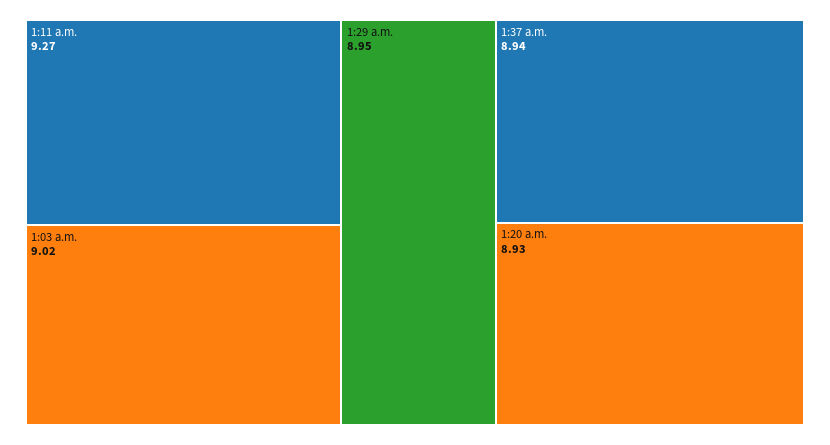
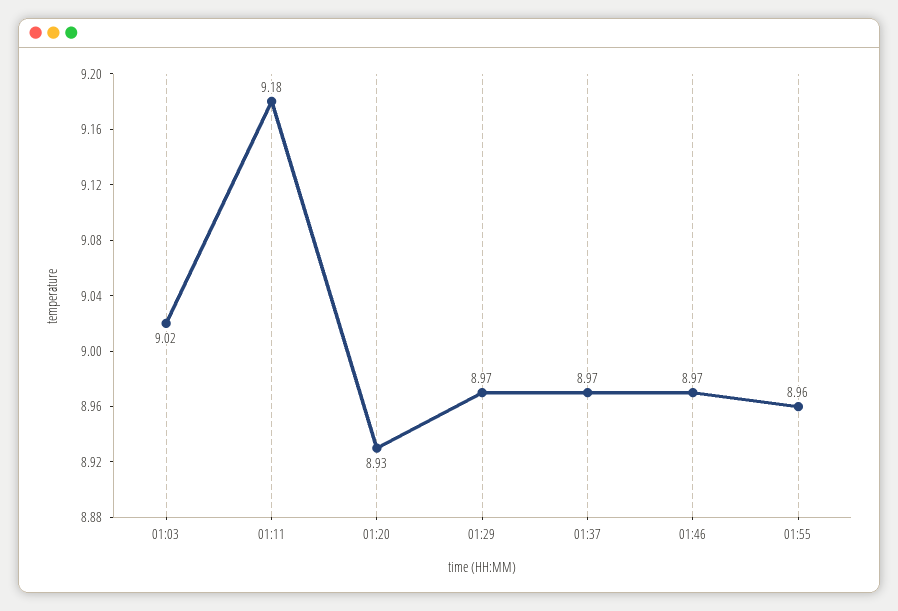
1:11 a.m.: 9.27 -> 9.18
1:29 a.m.: 8.95 -> 8.97
1:37 a.m.: 8.94 -> 8.97
01:46: none -> 8.97
01:55: none -> 8.96

